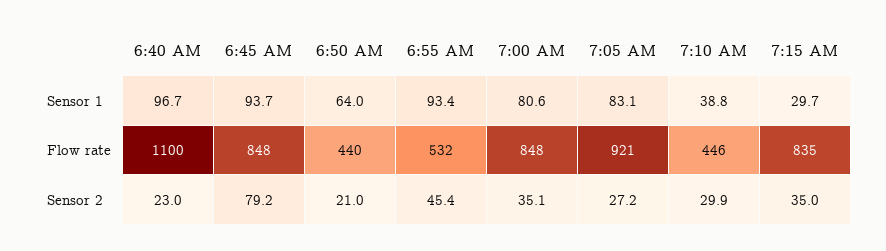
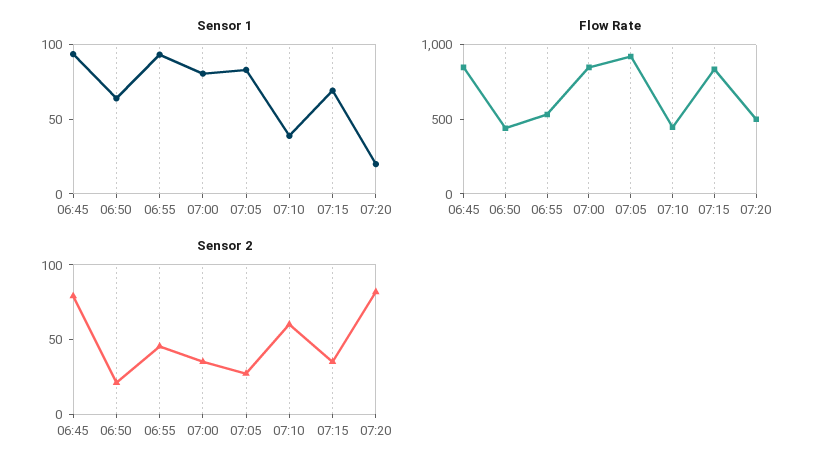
Sensor 1, 6:40 AM: 96.7 -> none
Sensor 1, 7:15 AM: 29.7 -> 70
Flow rate, 6:40 AM: 1100 -> none
Sensor 2, 6:40 AM: 23 -> none
Sensor 2, 7:10 AM: 29.9 -> 60
Sensor 1, 07:20: none -> 20
Flow rate, 07:20: none -> 500
Sensor 2, 07:20: none -> 80

